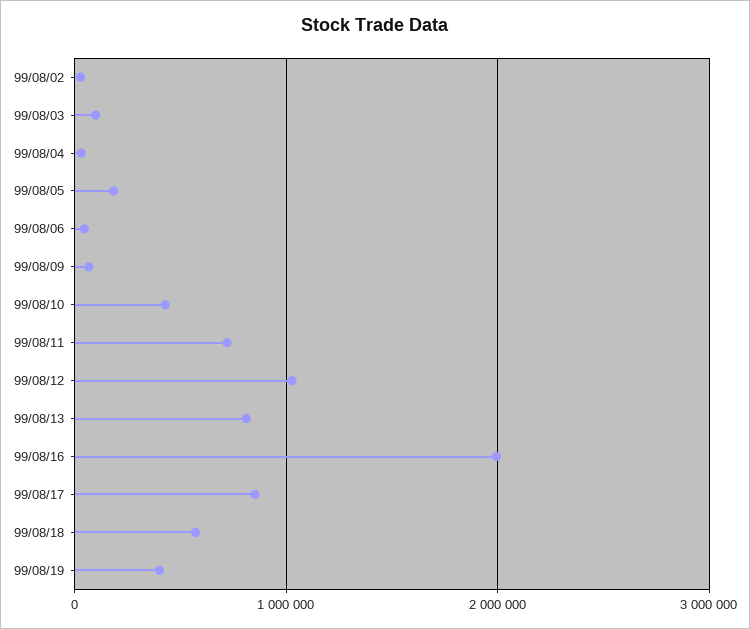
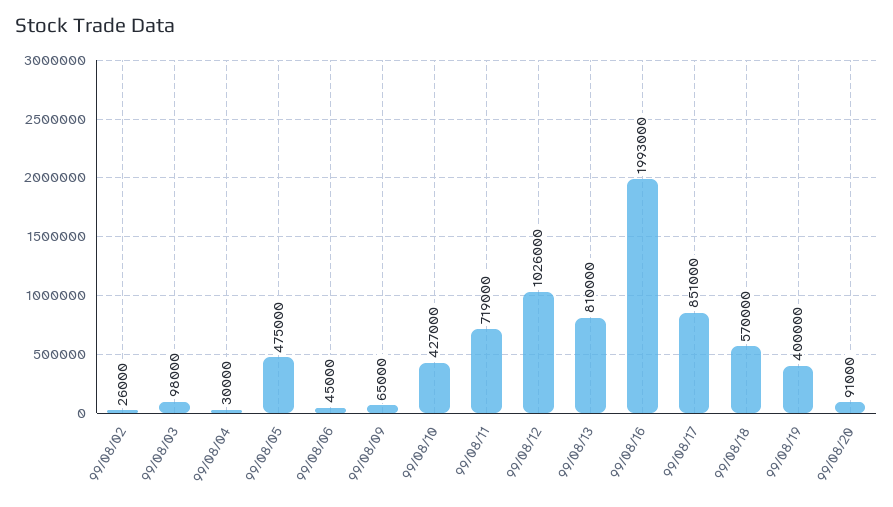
99/08/05: 200000 -> 475000
99/08/20: none -> 91000

